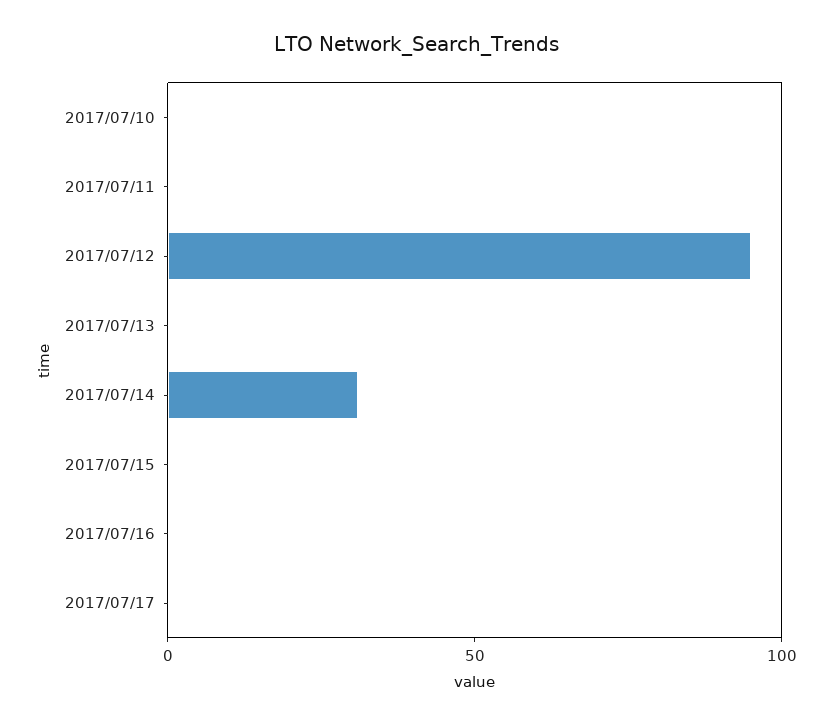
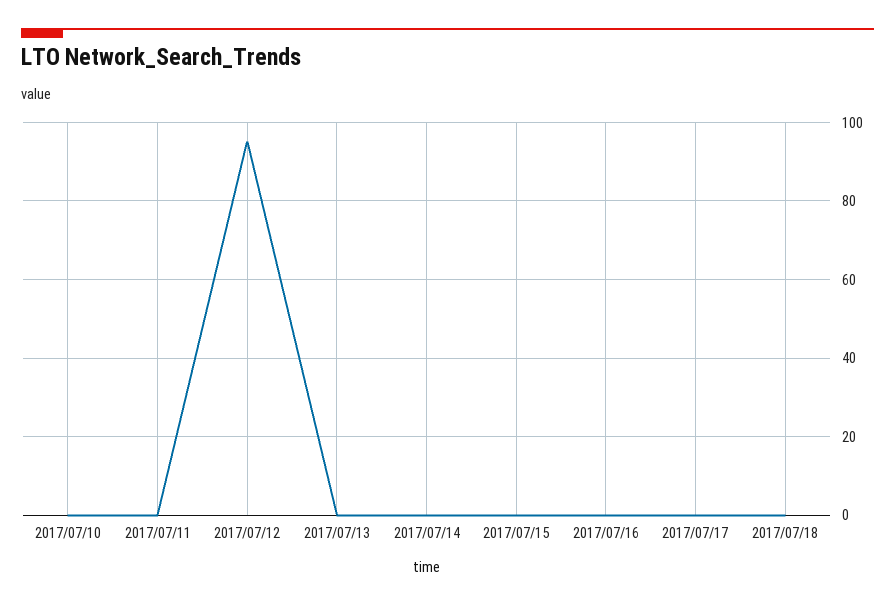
2017/07/14: 30 -> 0
2017/07/18: none -> 0

